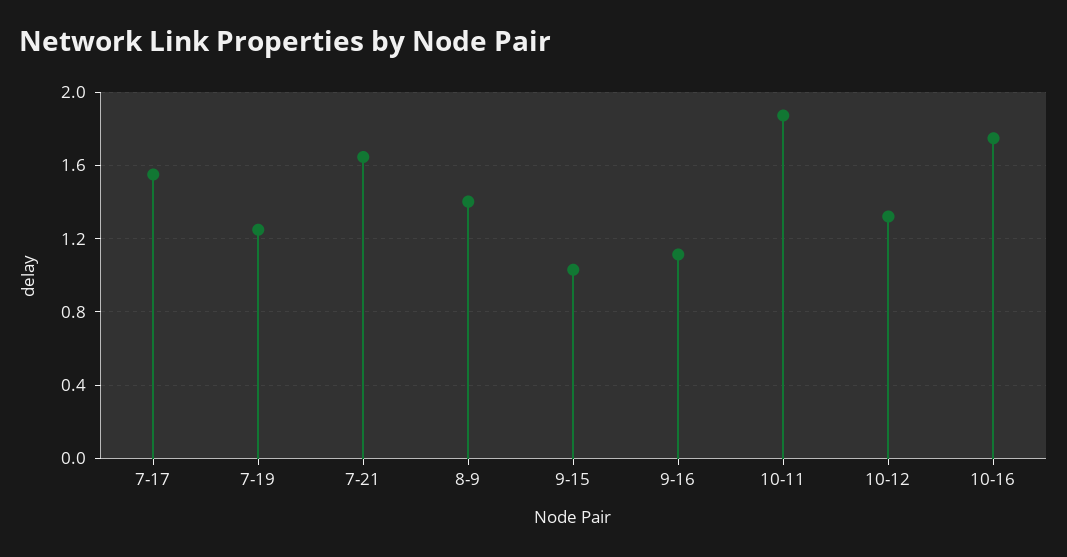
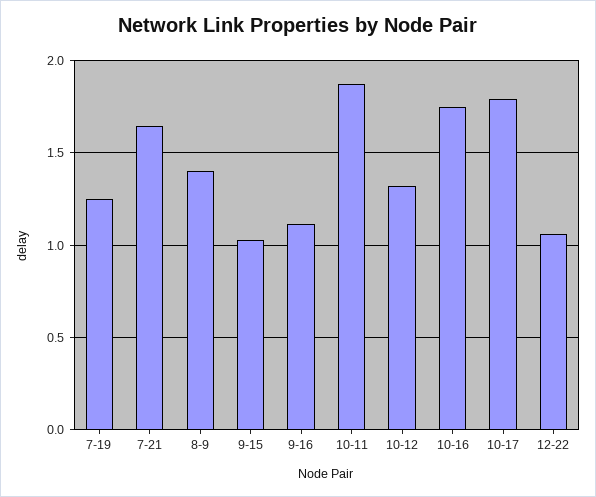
7-17: 1.55 -> none
10-17: none -> 1.8
12-22: none -> 1.05

